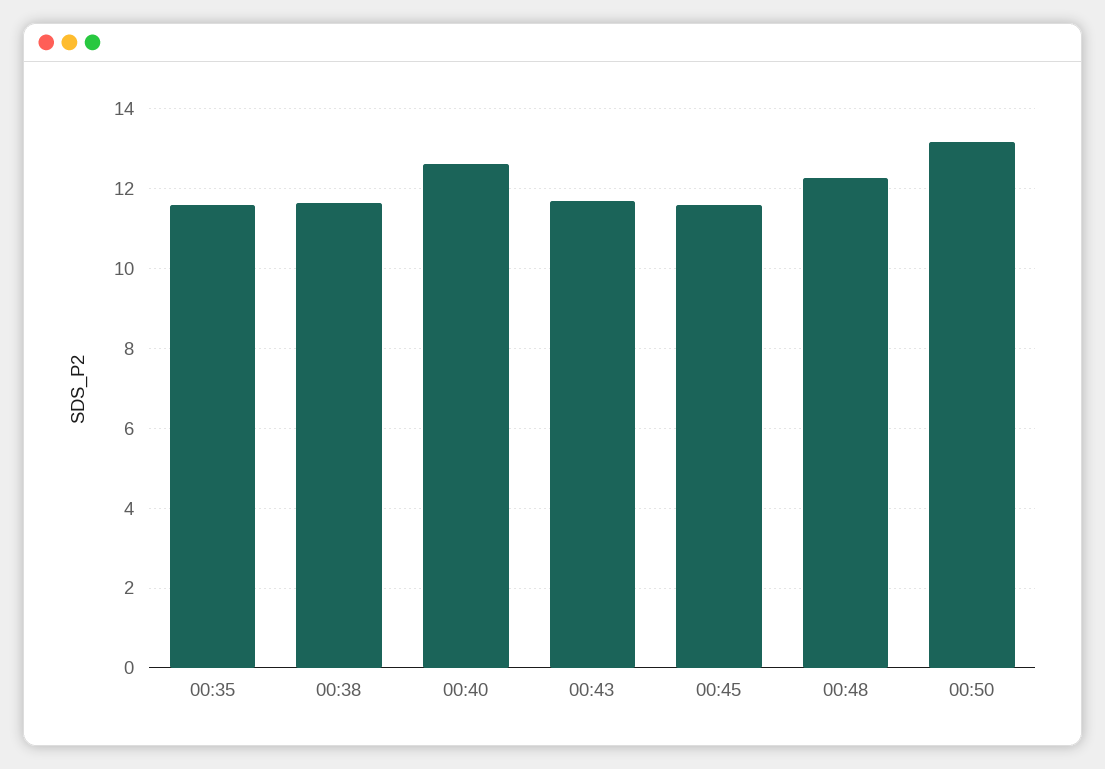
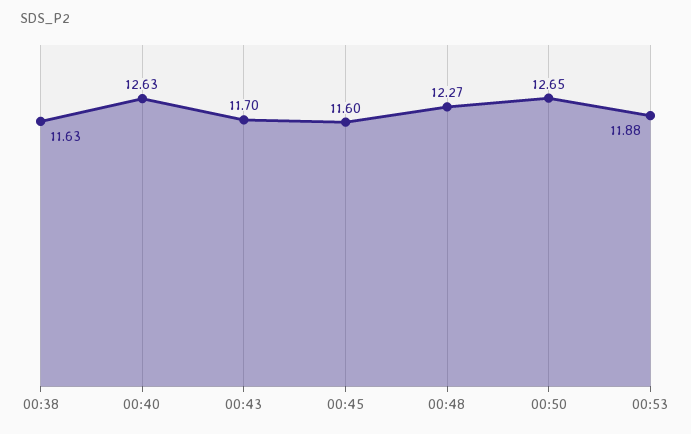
00:35: 11.6 -> none
00:50: 13.2 -> 12.65
00:53: none -> 11.88

